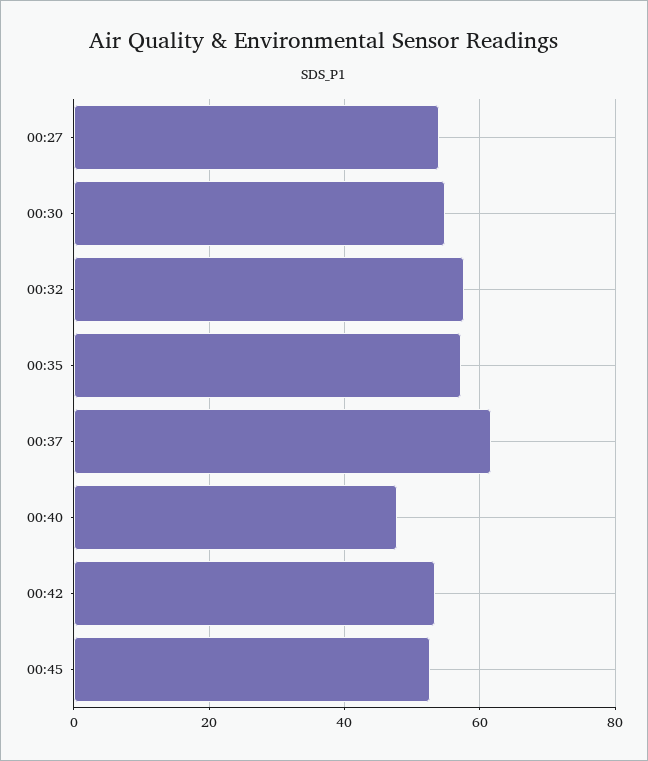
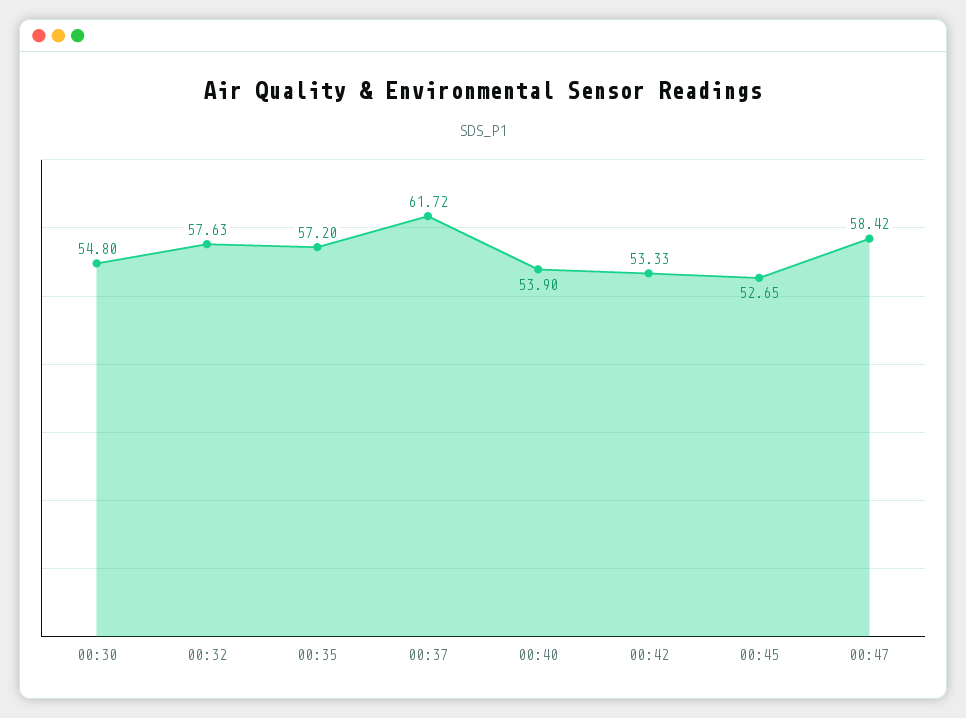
00:27: 54 -> none
00:40: 48 -> 53.9
00:47: none -> 58.42

